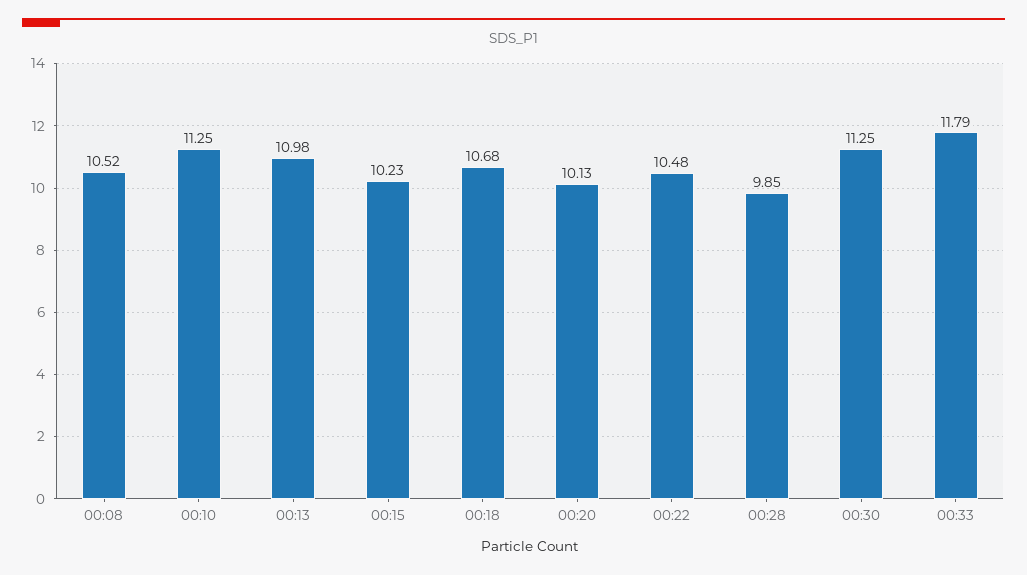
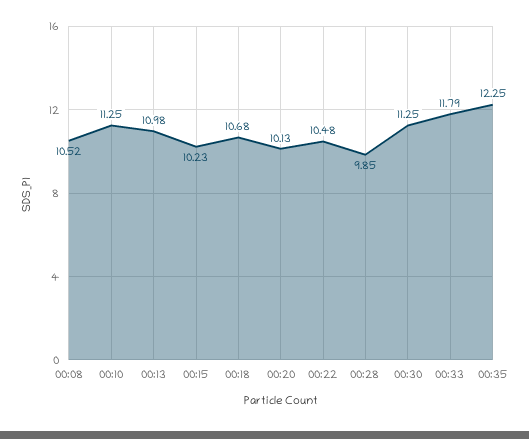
00:35: none -> 12.25

